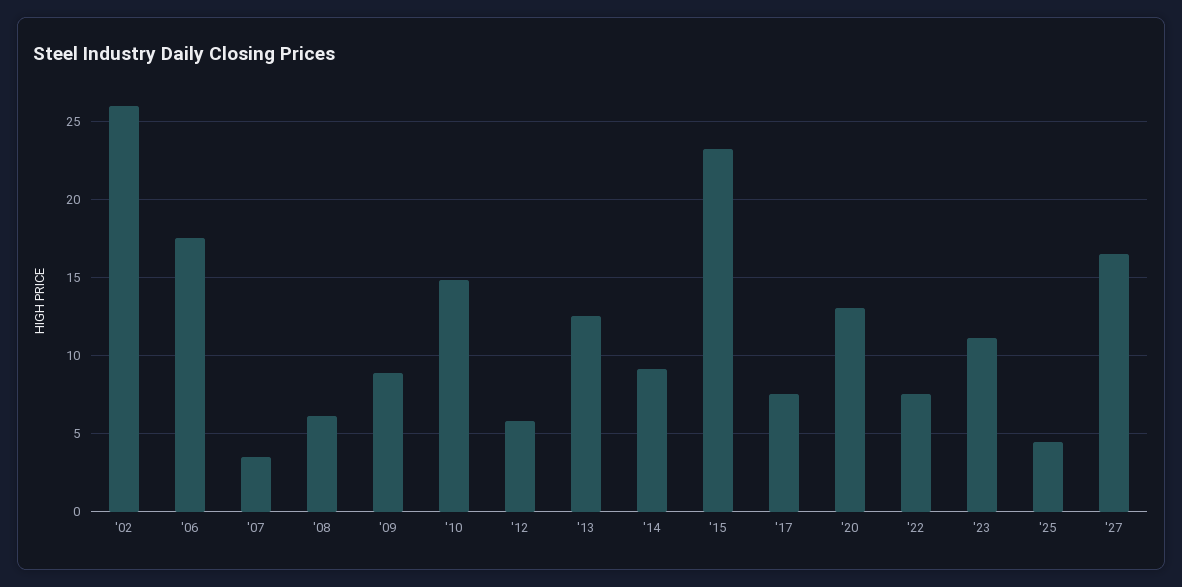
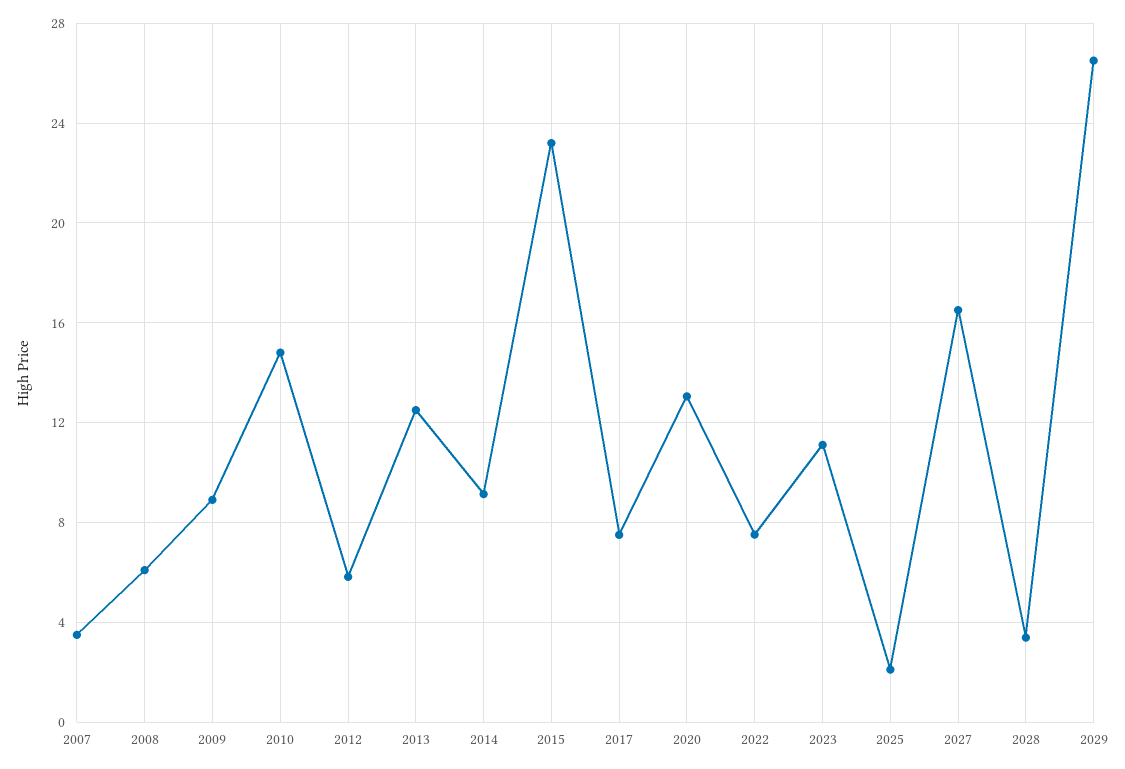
'02: 26 -> none
'06: 17.5 -> none
'25: 4.5 -> 2
2028: none -> 3.5
2029: none -> 26.5

